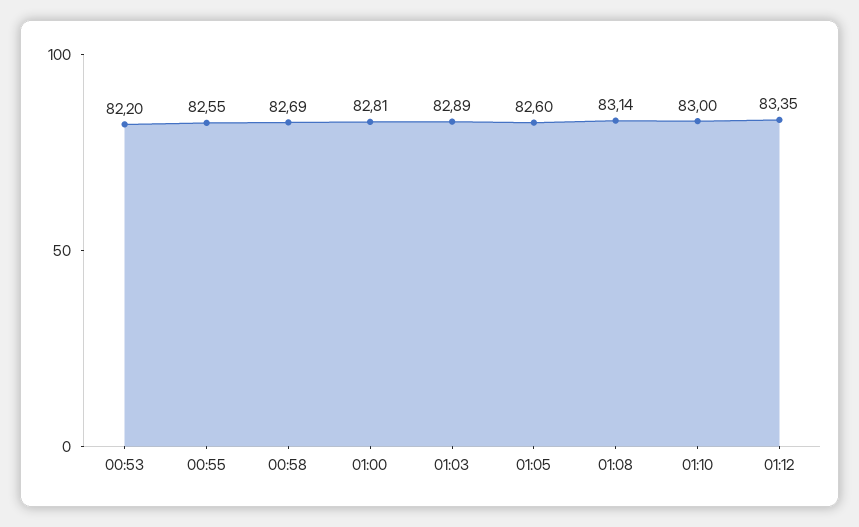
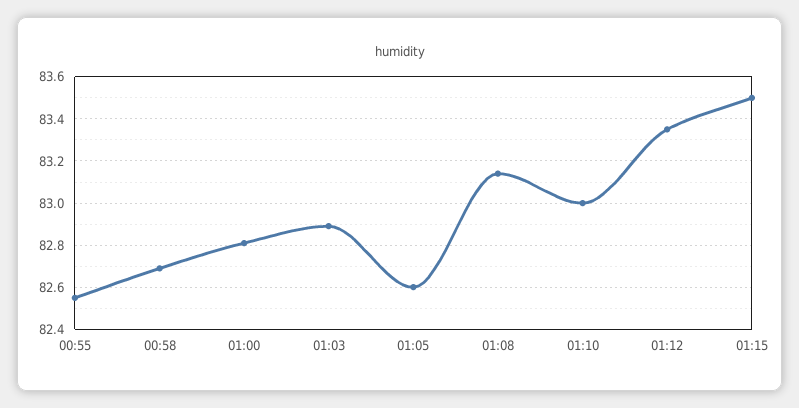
00:53: 82.2 -> none
01:15: none -> 83.5

